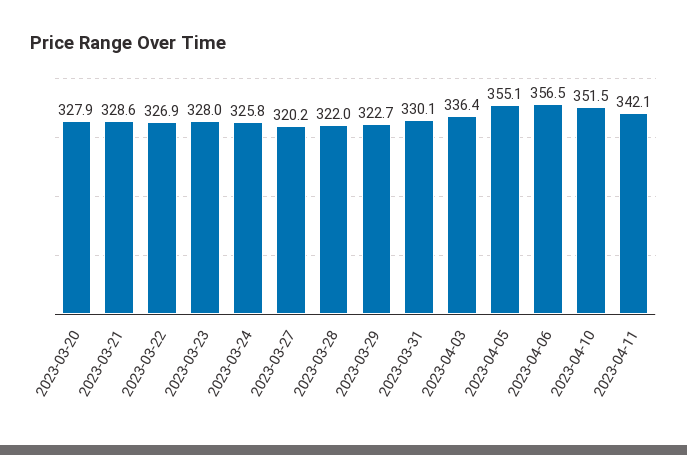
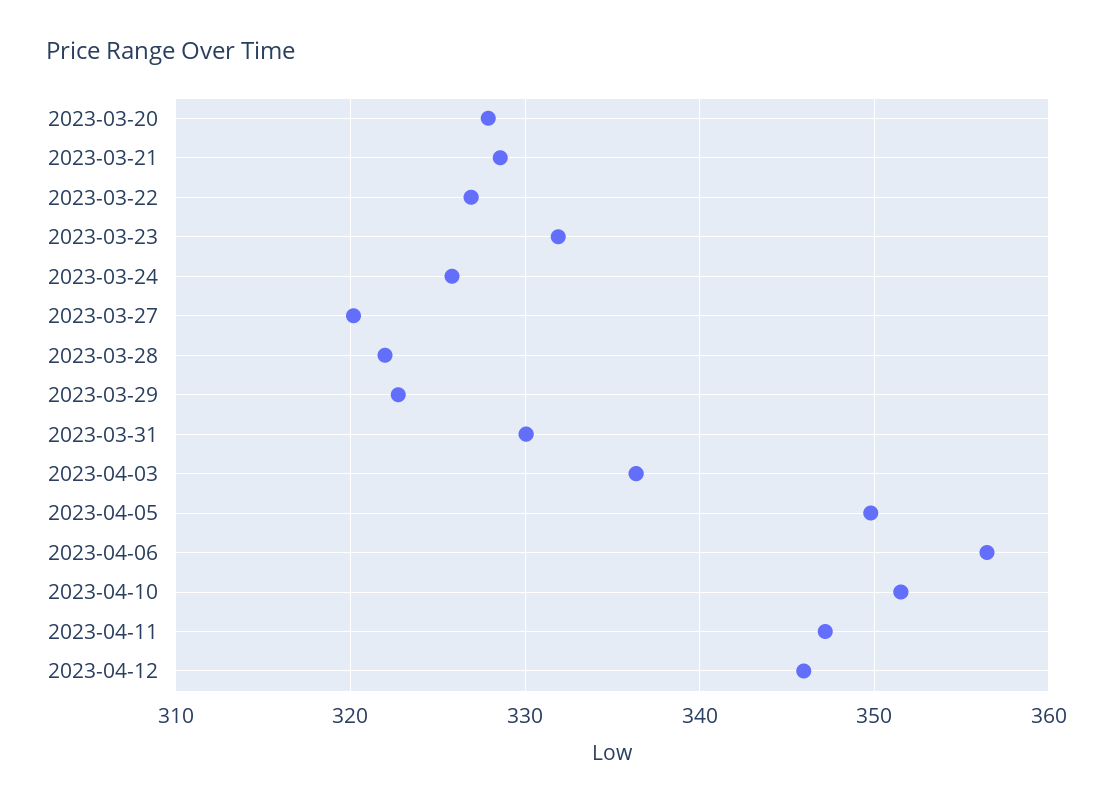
2023-03-23: 328 -> 332
2023-04-05: 355.1 -> 350
2023-04-11: 342.1 -> 347
2023-04-12: none -> 346

